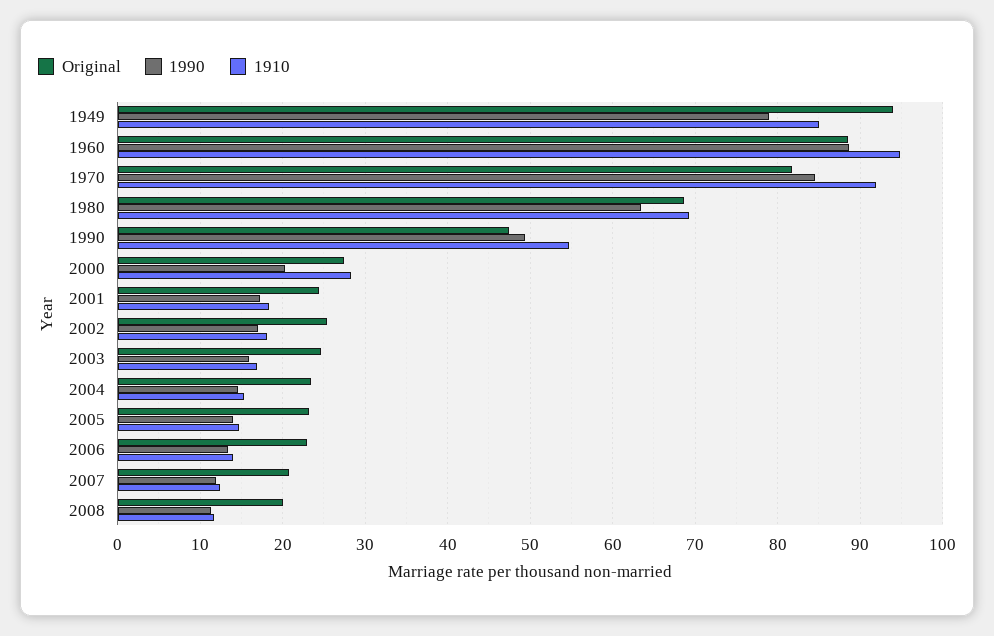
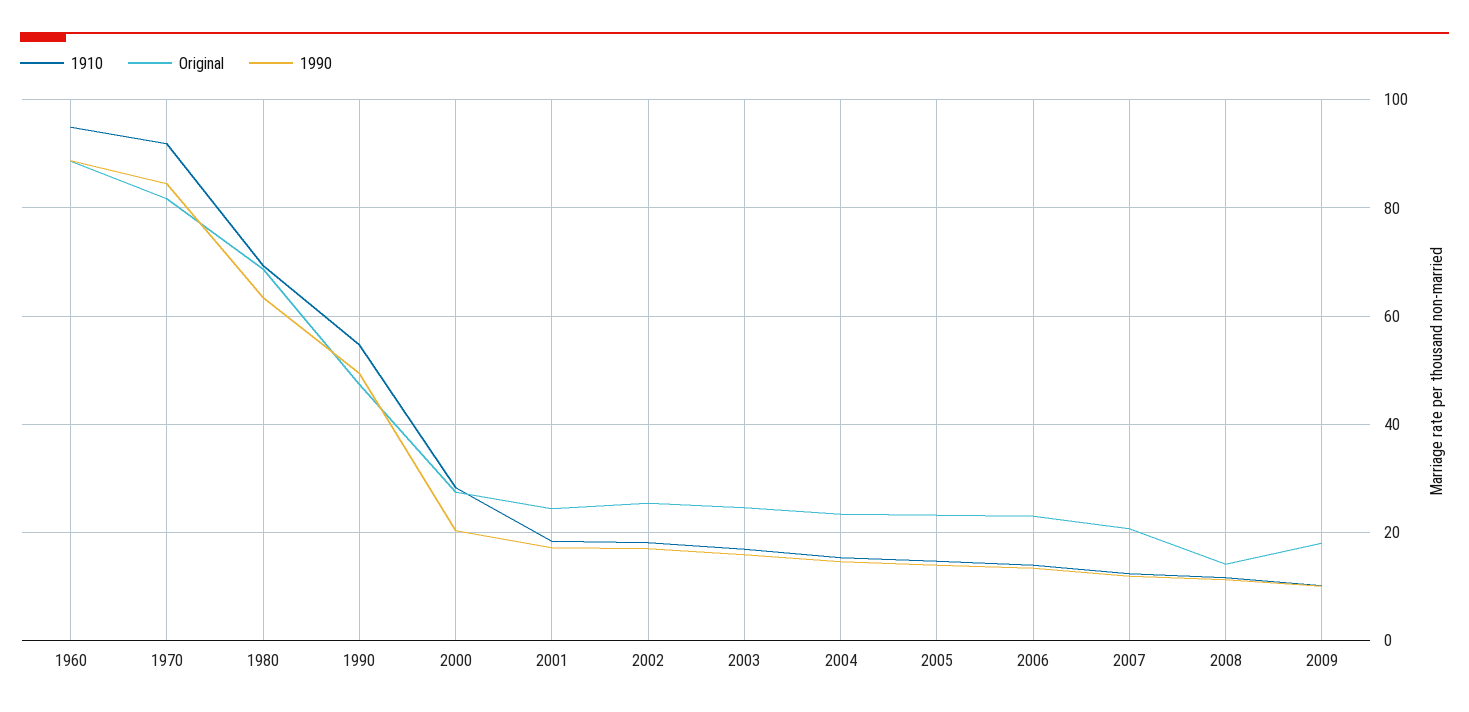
Original, 1949: 94 -> none
1990, 1949: 79 -> none
1910, 1949: 85 -> none
Original, 2008: 20 -> 14
1910, 2009: none -> 10
Original, 2009: none -> 18
1990, 2009: none -> 10

